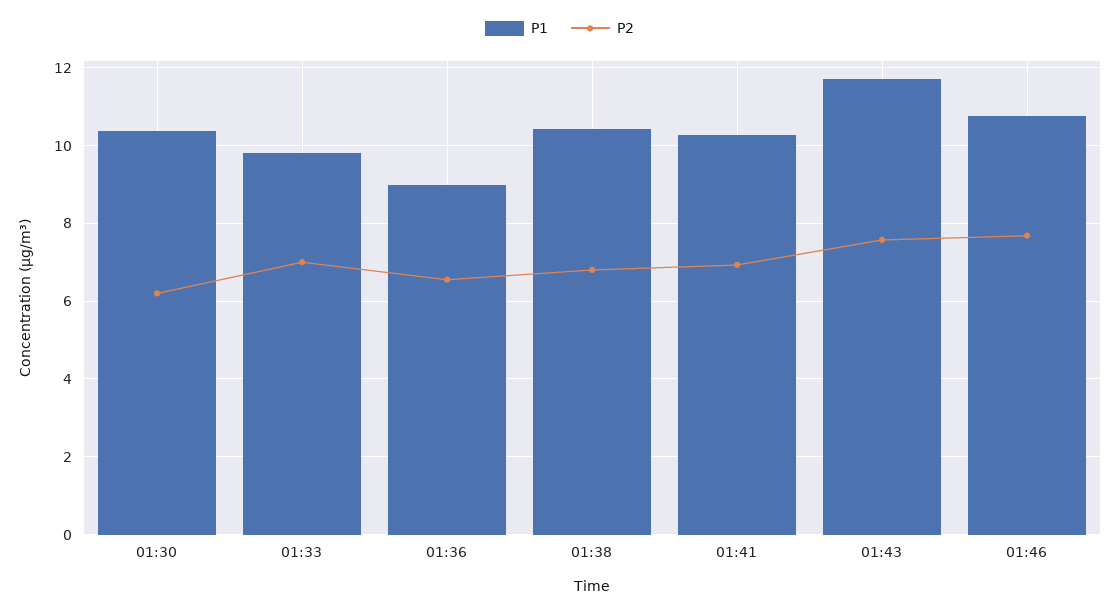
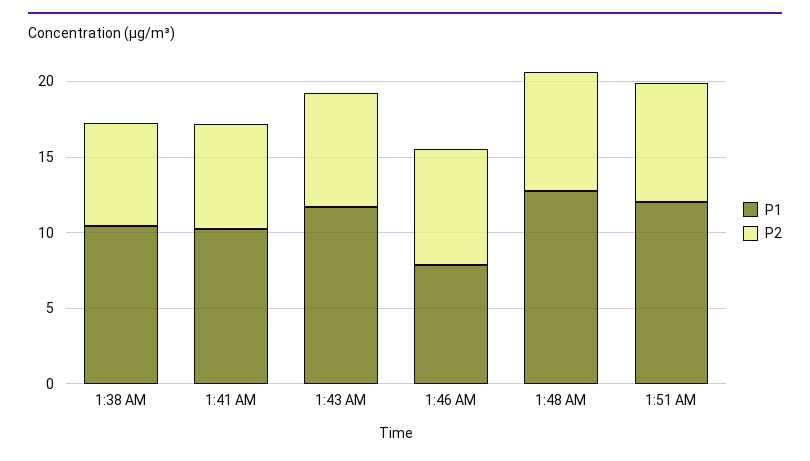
P1, 01:30: 10.4 -> none
P2, 01:30: 6.2 -> none
P1, 01:33: 9.8 -> none
P2, 01:33: 7 -> none
P1, 01:36: 9 -> none
P2, 01:36: 6.6 -> none
P1, 01:46: 10.8 -> 8
P1, 1:48 AM: none -> 13
P2, 1:48 AM: none -> 8
P1, 1:51 AM: none -> 12
P2, 1:51 AM: none -> 8

